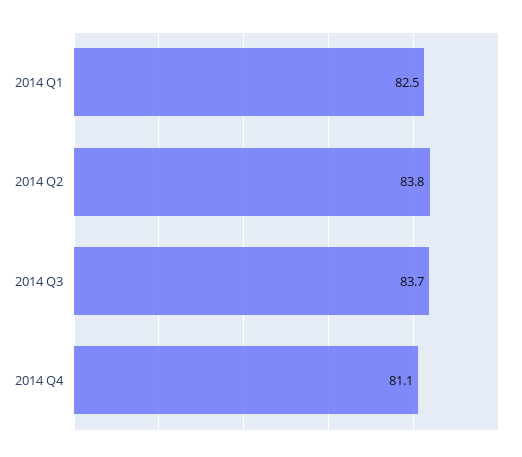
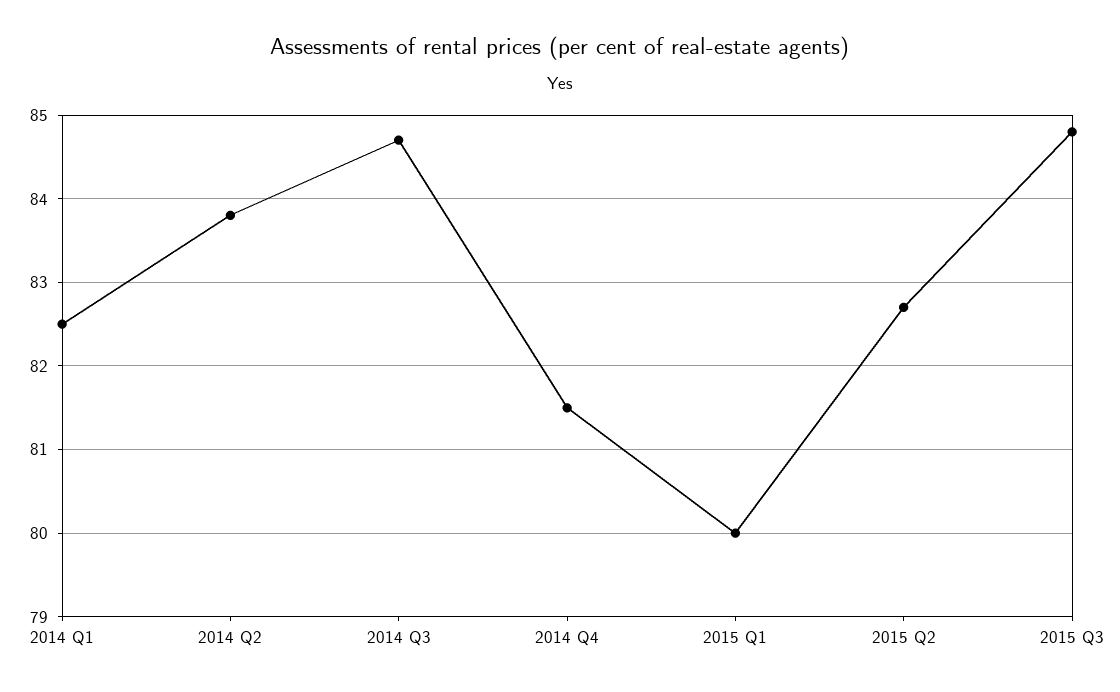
2014 Q3: 83.7 -> 84.7
2014 Q4: 81.1 -> 81.5
2015 Q1: none -> 80
2015 Q2: none -> 82.7
2015 Q3: none -> 84.8

